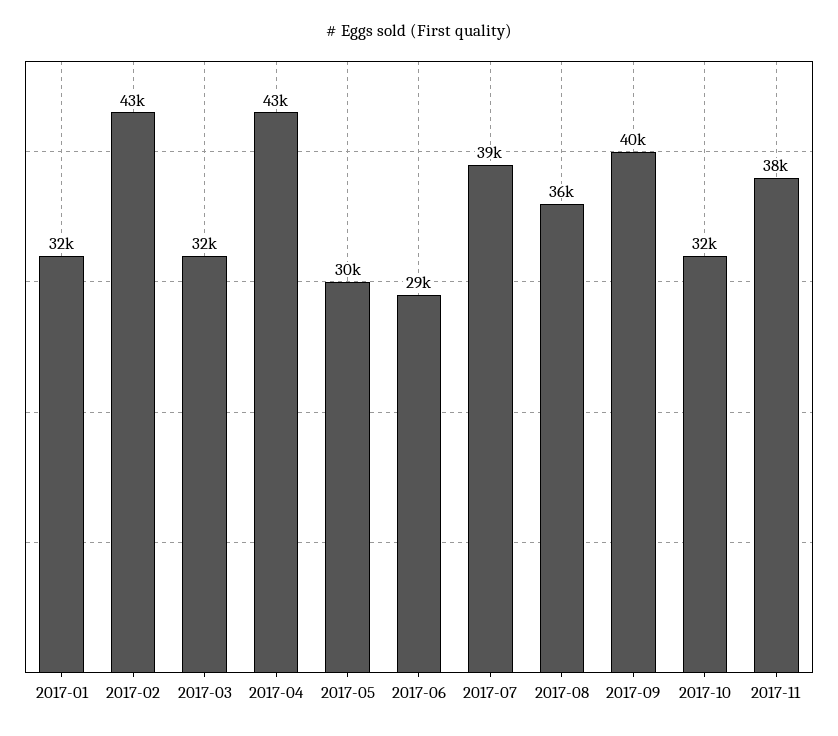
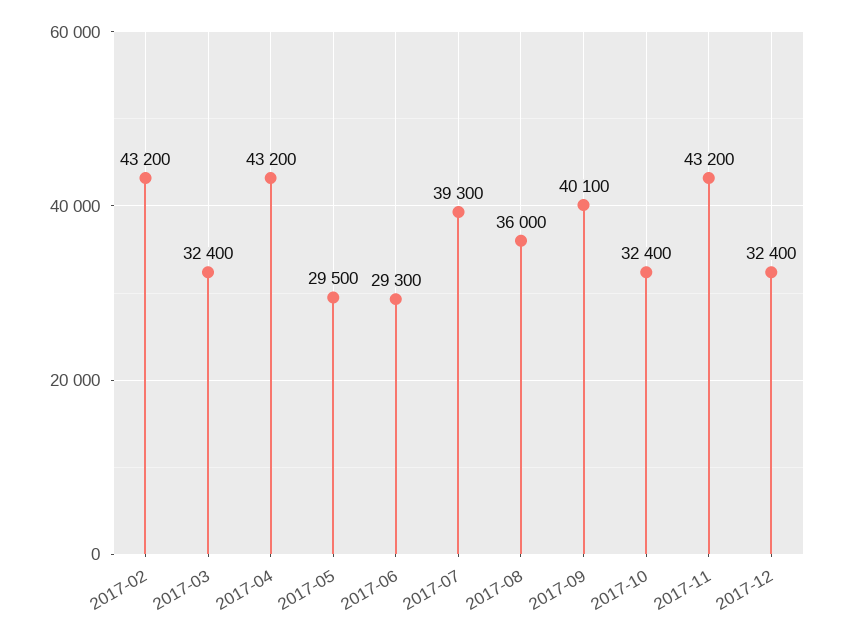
2017-01: 32000 -> none
2017-11: 38000 -> 43200
2017-12: none -> 32400

